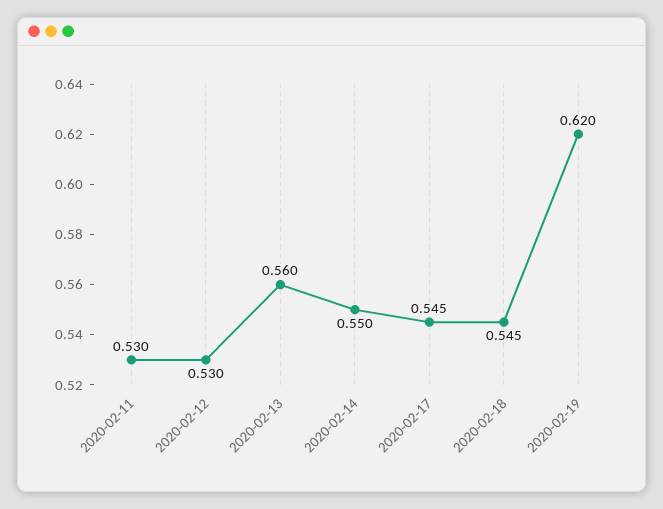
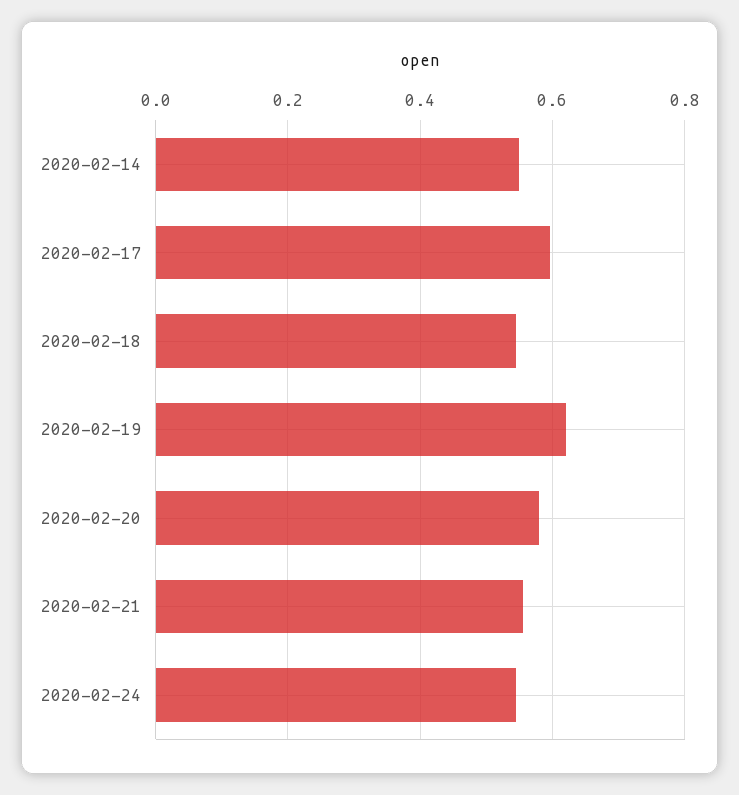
2020-02-11: 0.53 -> none
2020-02-12: 0.53 -> none
2020-02-13: 0.56 -> none
2020-02-17: 0.545 -> 0.6
2020-02-20: none -> 0.58
2020-02-21: none -> 0.56
2020-02-24: none -> 0.54

